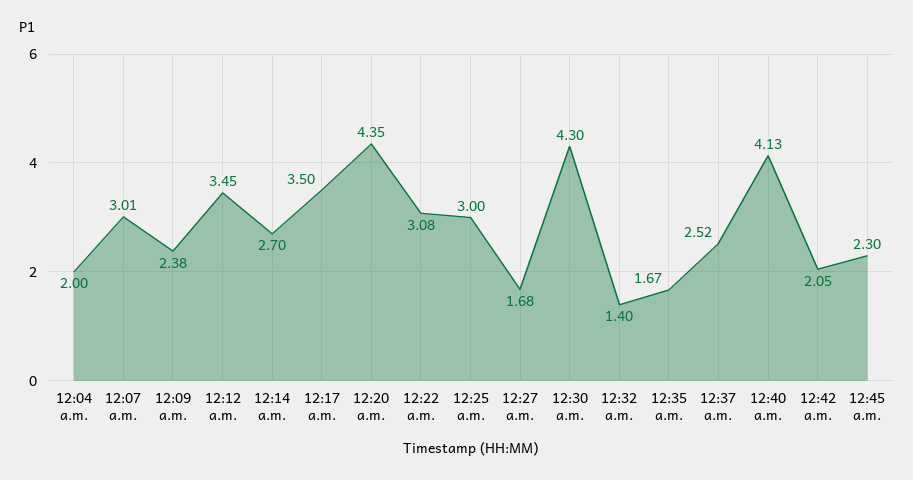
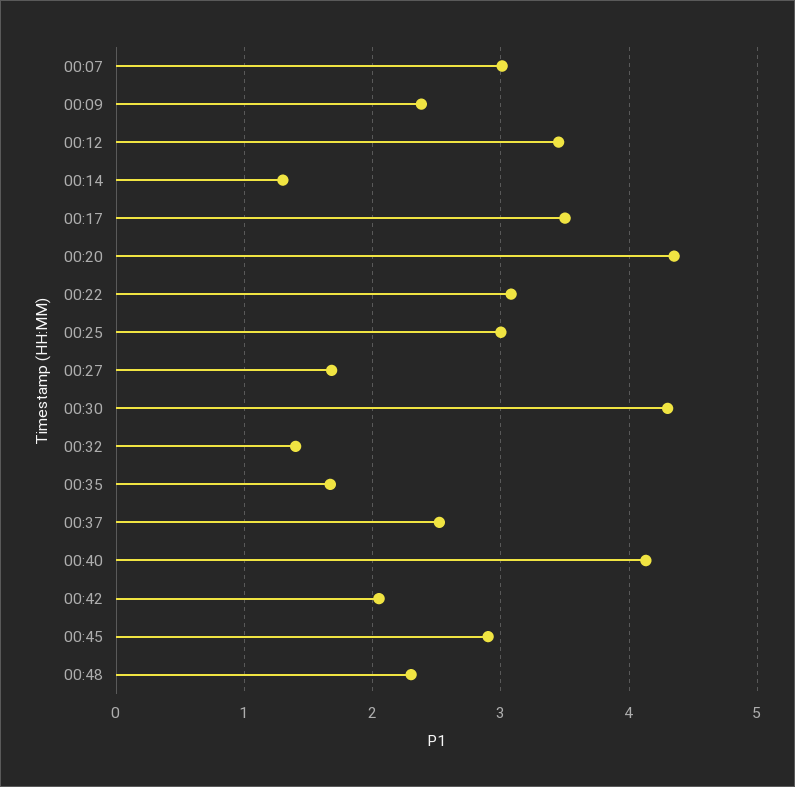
12:04 a.m.: 2 -> none
12:14 a.m.: 2.7 -> 1.3
12:45 a.m.: 2.3 -> 2.9
00:48: none -> 2.3

